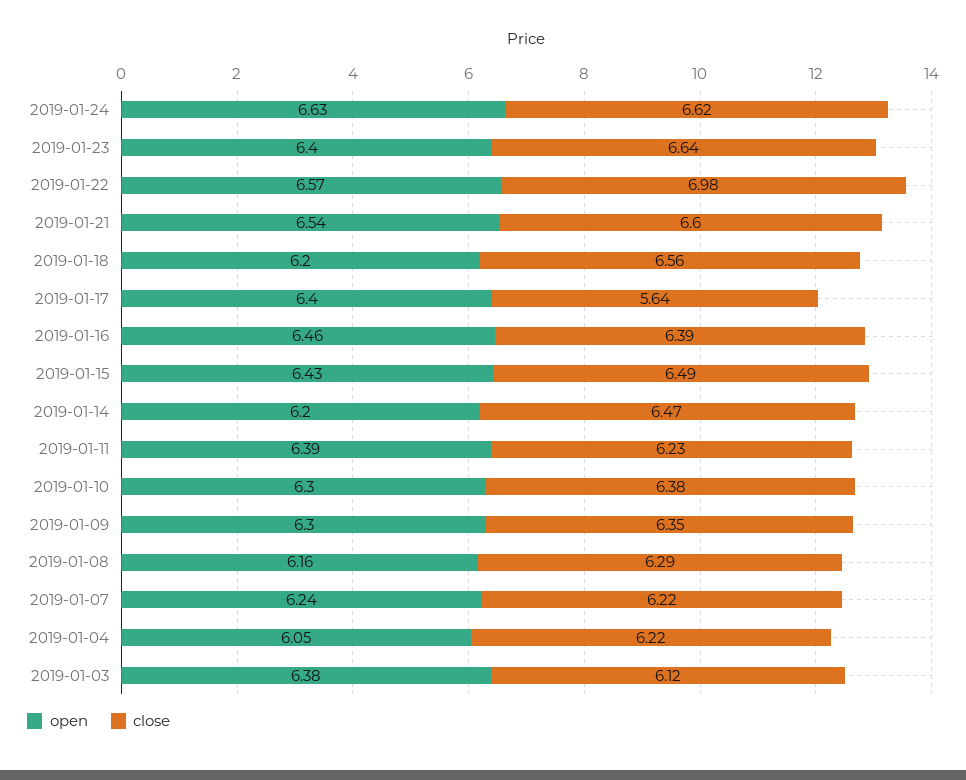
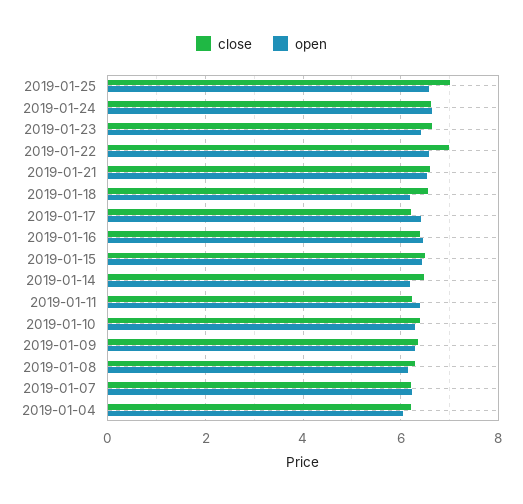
close, 2019-01-17: 5.64 -> 6.2
open, 2019-01-03: 6.38 -> none
close, 2019-01-03: 6.12 -> none
close, 2019-01-25: none -> 7
open, 2019-01-25: none -> 6.6

